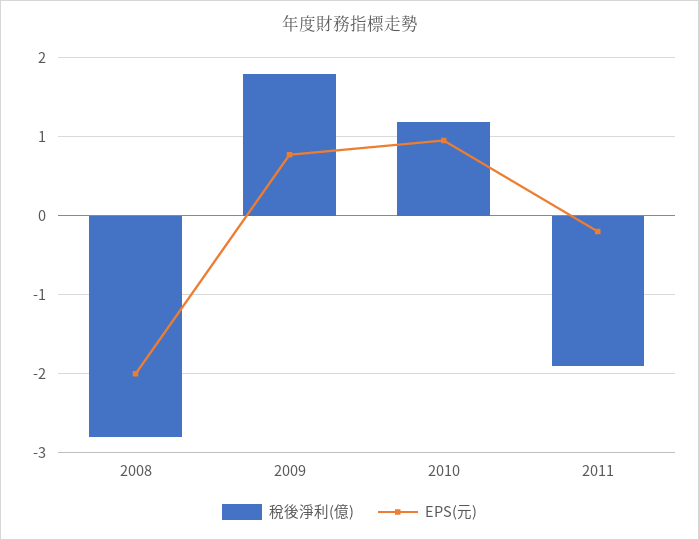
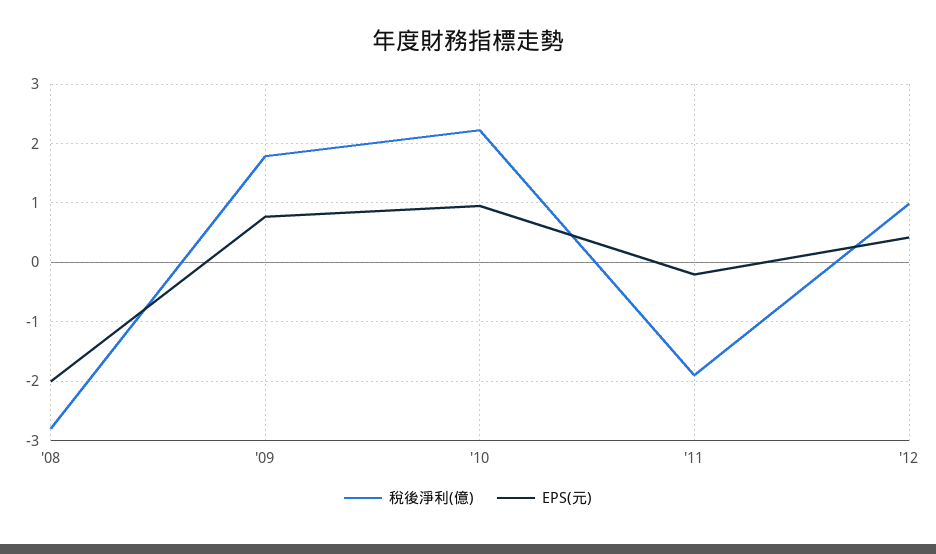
稅後淨利(億), 2010: 1.2 -> 2.2
稅後淨利(億), '12: none -> 1
EPS(元), '12: none -> 0.4

